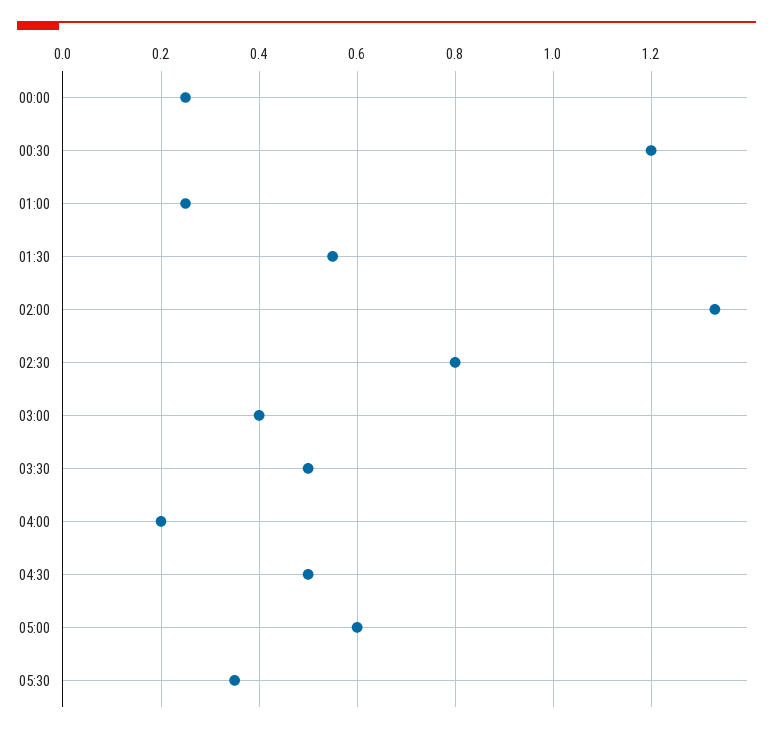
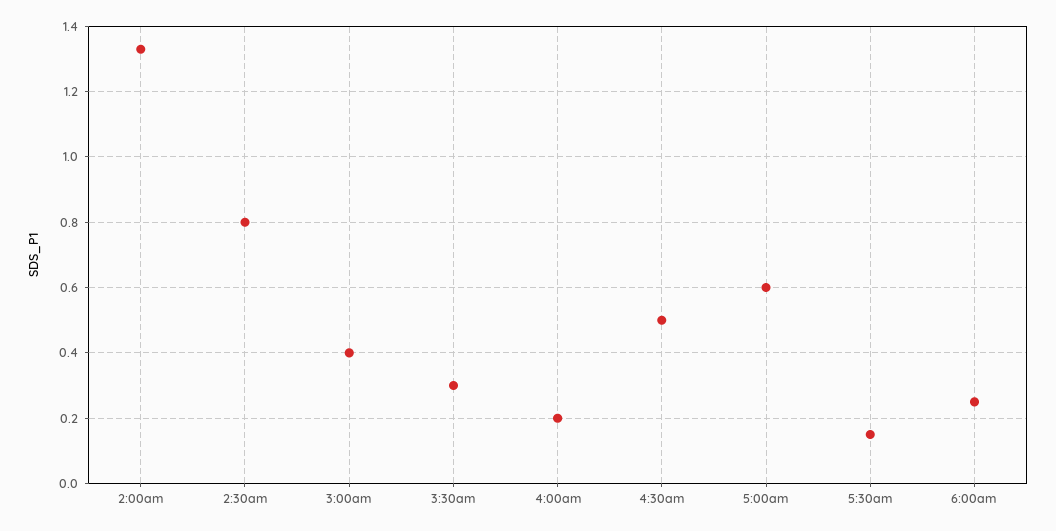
00:00: 0.25 -> none
00:30: 1.2 -> none
01:00: 0.25 -> none
01:30: 0.55 -> none
03:30: 0.5 -> 0.3
05:30: 0.35 -> 0.15
6:00am: none -> 0.25

